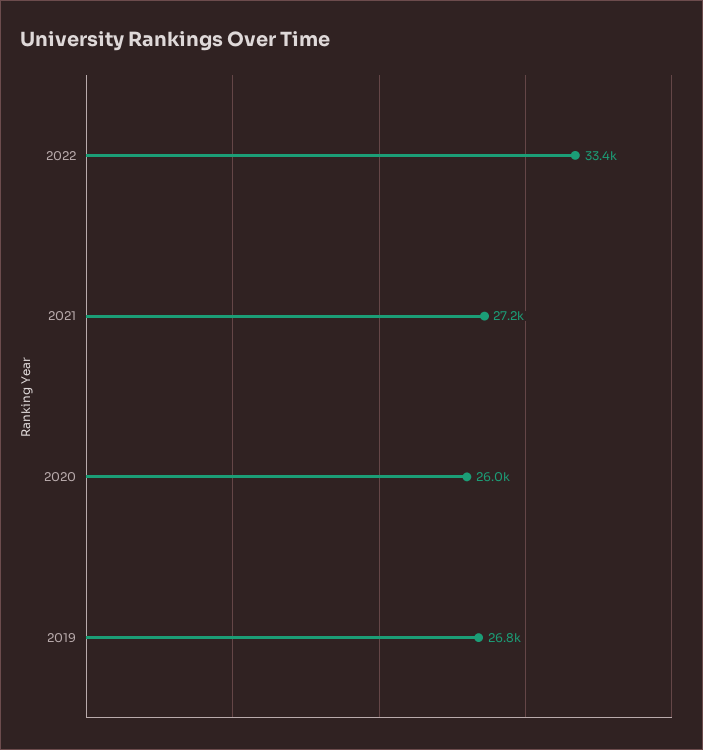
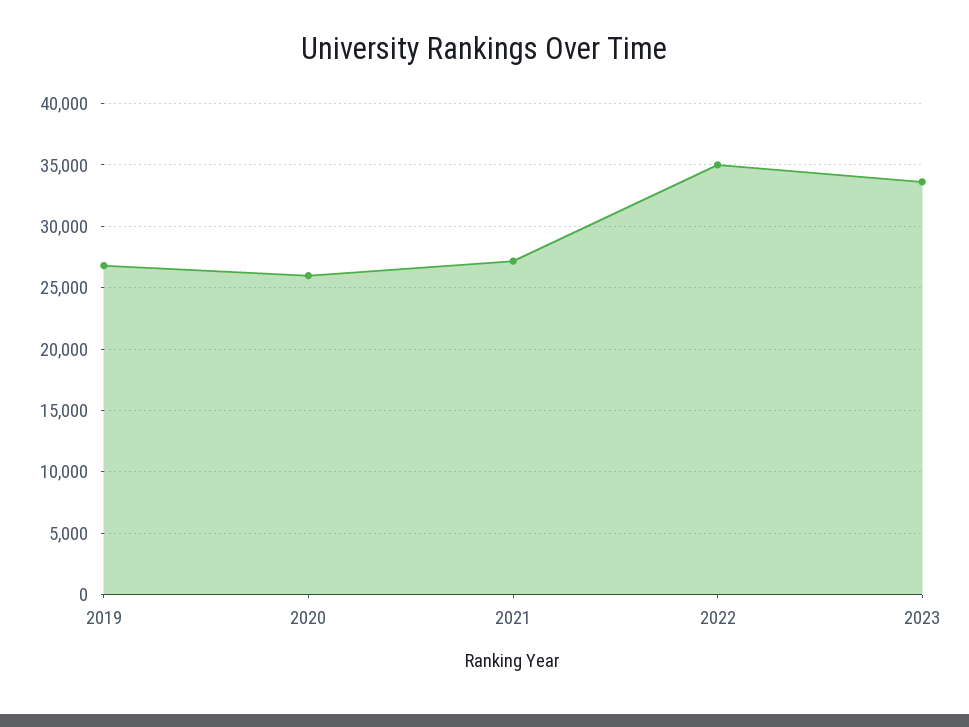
2022: 33400 -> 35000
2023: none -> 33500

